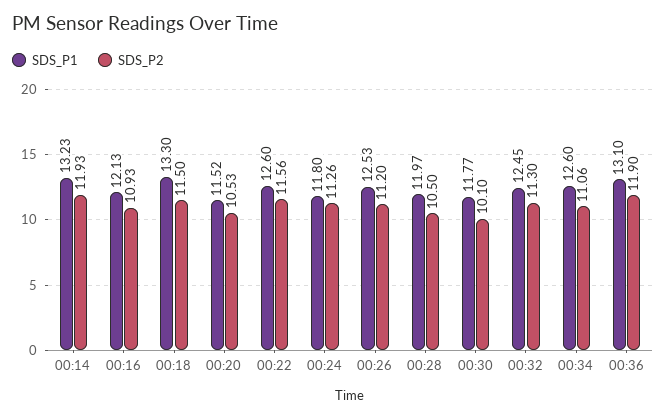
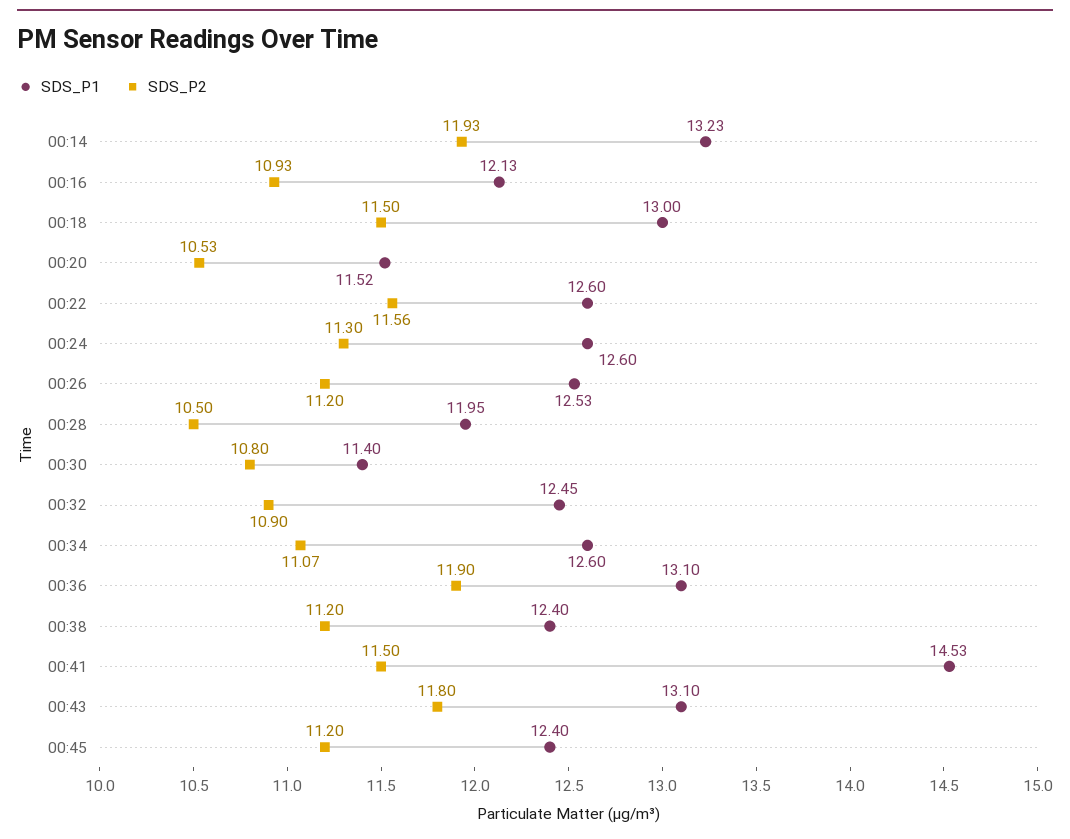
SDS_P1, 00:18: 13.3 -> 13
SDS_P1, 00:24: 11.8 -> 12.6
SDS_P2, 00:24: 11.26 -> 11.3
SDS_P1, 00:28: 11.97 -> 11.95
SDS_P1, 00:30: 11.77 -> 11.4
SDS_P2, 00:30: 10.1 -> 10.8
SDS_P2, 00:32: 11.3 -> 10.9
SDS_P2, 00:34: 11.06 -> 11.07
SDS_P1, 00:38: none -> 12.4
SDS_P2, 00:38: none -> 11.2
SDS_P1, 00:41: none -> 14.53
SDS_P2, 00:41: none -> 11.5
SDS_P1, 00:43: none -> 13.1
SDS_P2, 00:43: none -> 11.8
SDS_P1, 00:45: none -> 12.4
SDS_P2, 00:45: none -> 11.2

